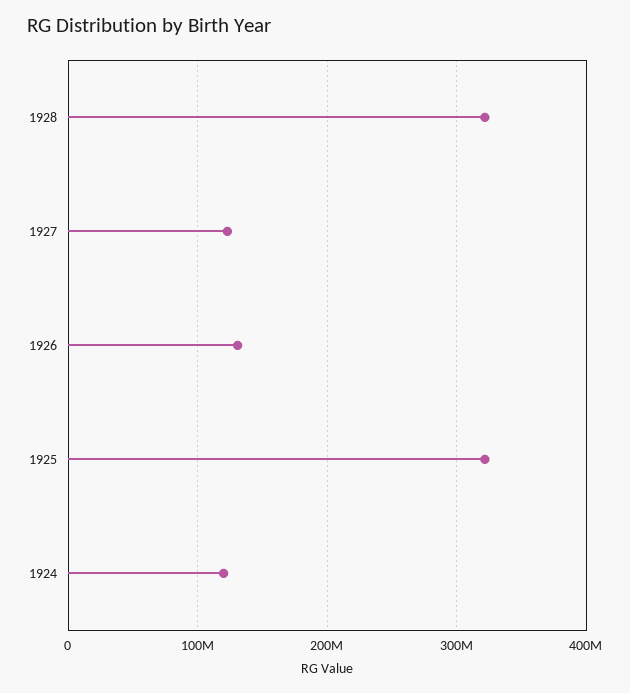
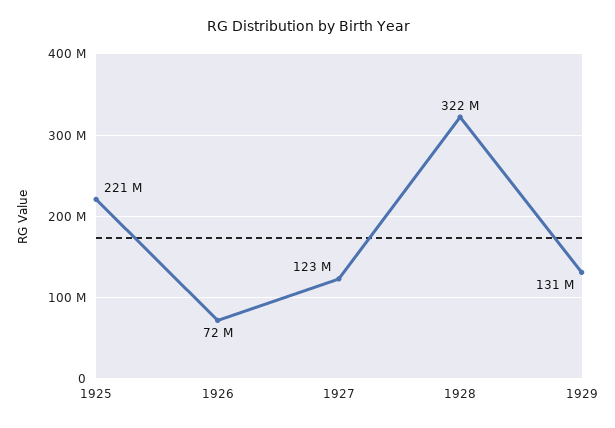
1926: 130000000 -> 72000000
1925: 320000000 -> 221000000
1924: 120000000 -> none
1929: none -> 131000000

